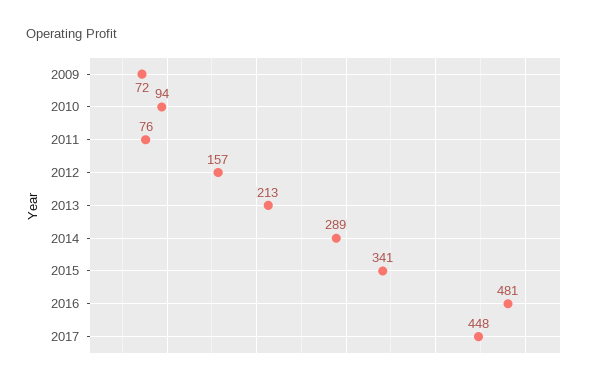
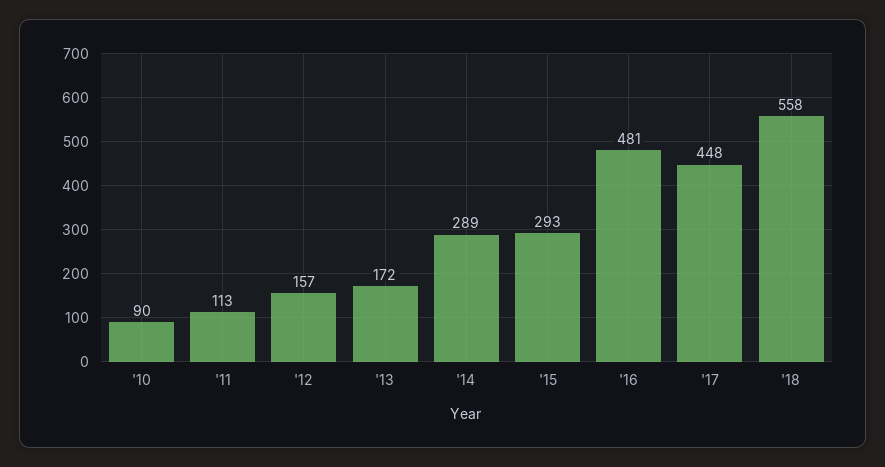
2009: 72 -> none
2010: 94 -> 90
2011: 76 -> 113
2013: 213 -> 172
2015: 341 -> 293
'18: none -> 558

